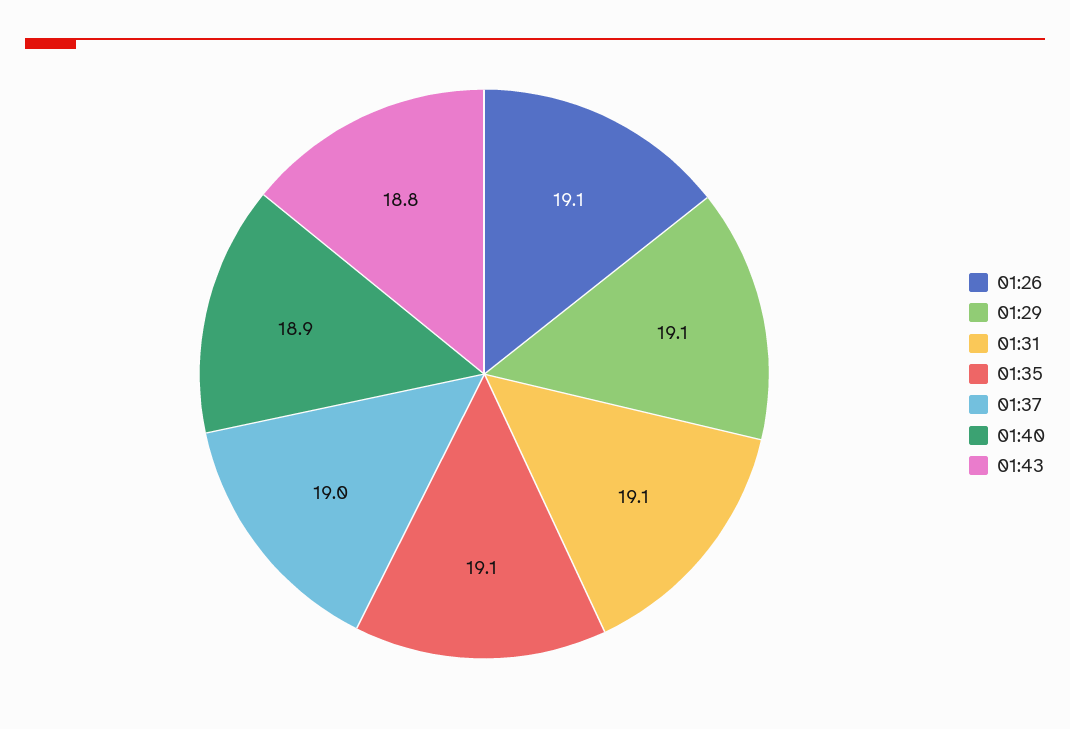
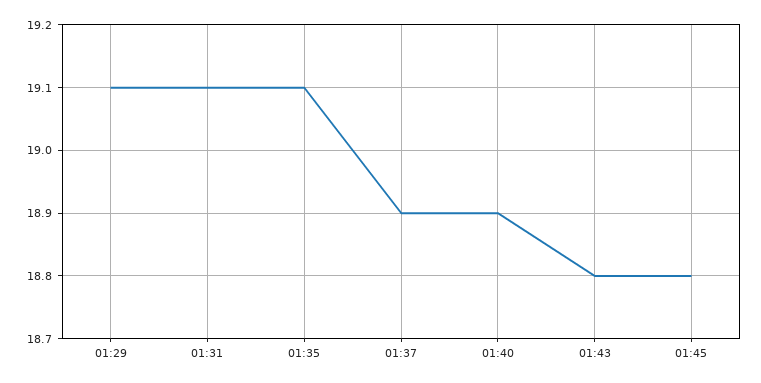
01:26: 19.1 -> none
01:37: 19 -> 18.9
01:45: none -> 18.8

